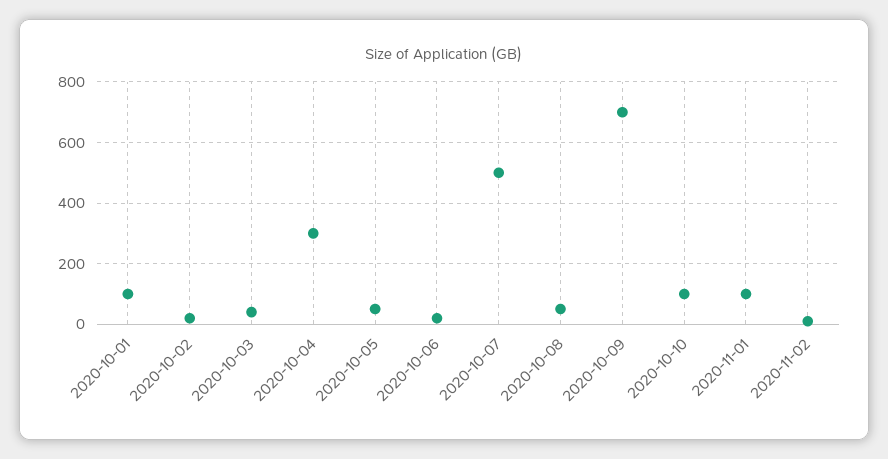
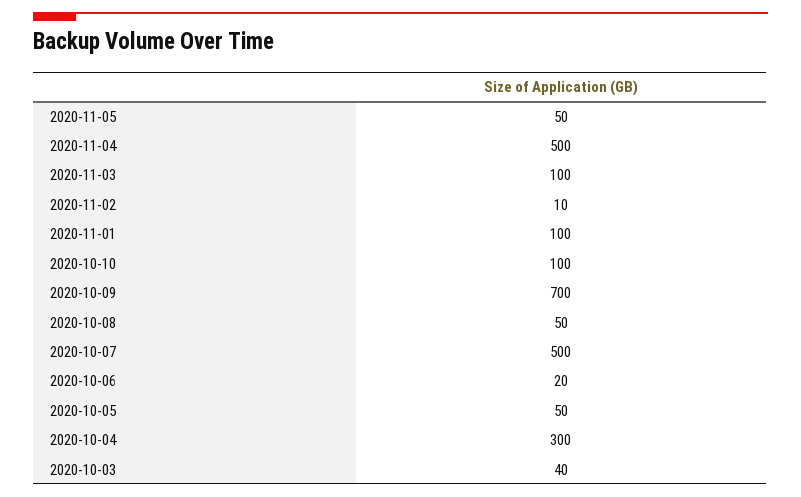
2020-10-01: 100 -> none
2020-10-02: 20 -> none
2020-11-05: none -> 50
2020-11-04: none -> 500
2020-11-03: none -> 100

